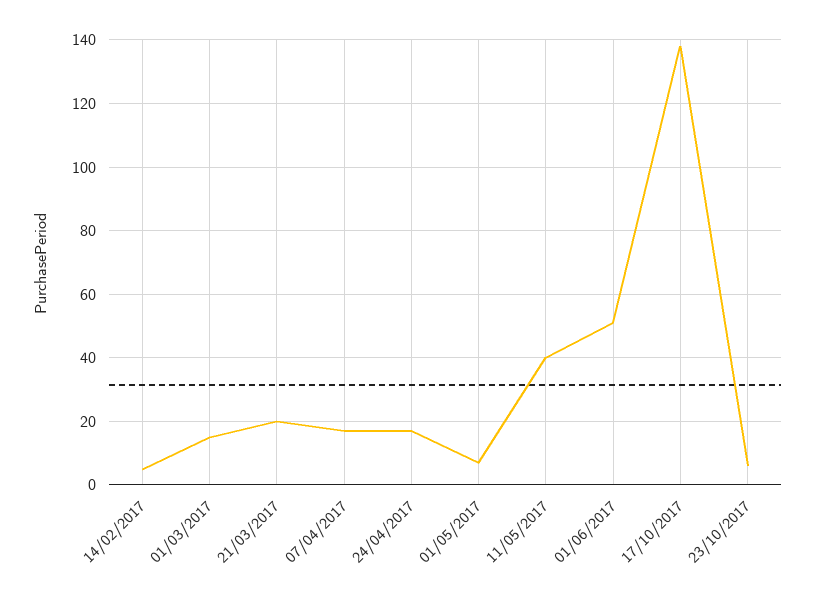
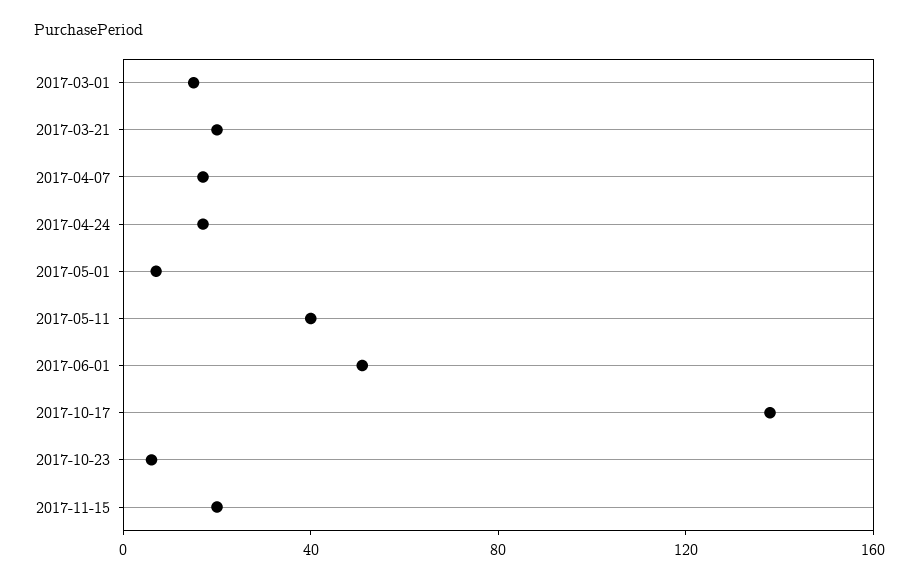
14/02/2017: 5 -> none
2017-11-15: none -> 20

